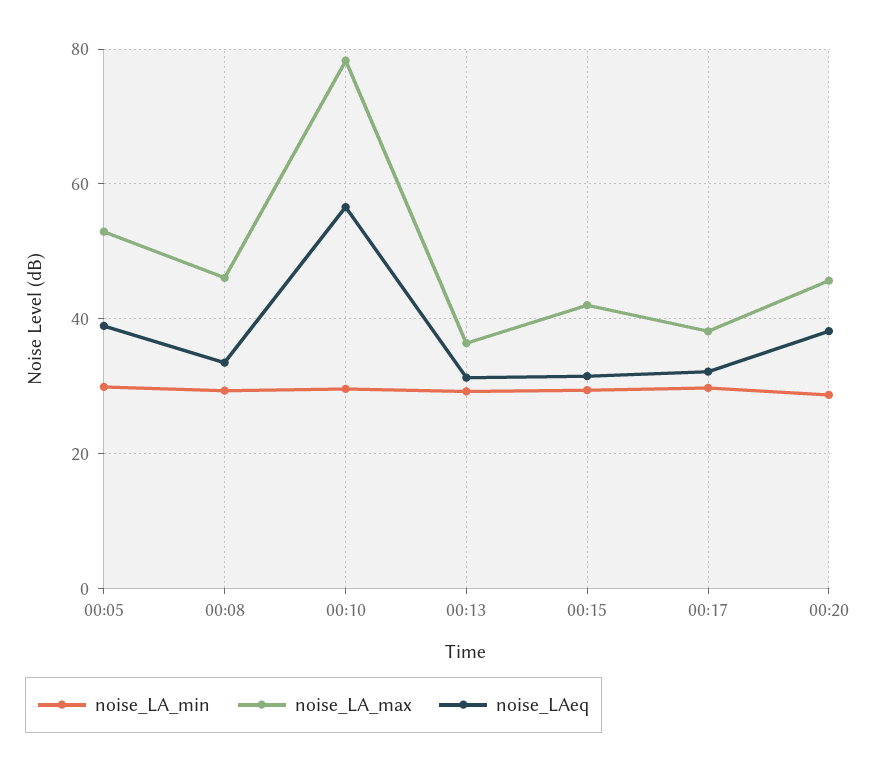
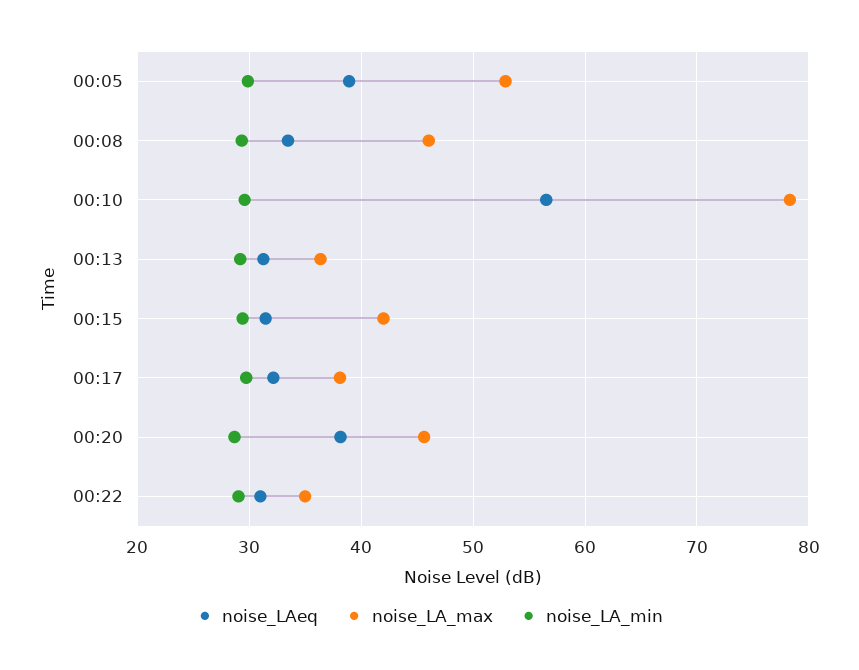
noise_LAeq, 00:22: none -> 31
noise_LA_max, 00:22: none -> 35
noise_LA_min, 00:22: none -> 29

